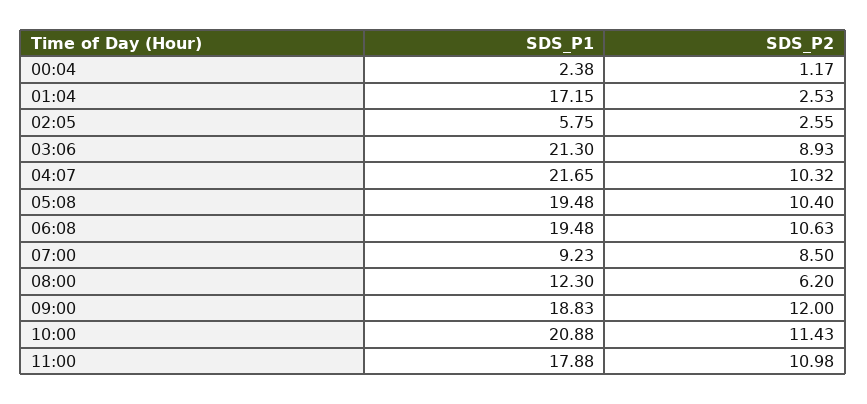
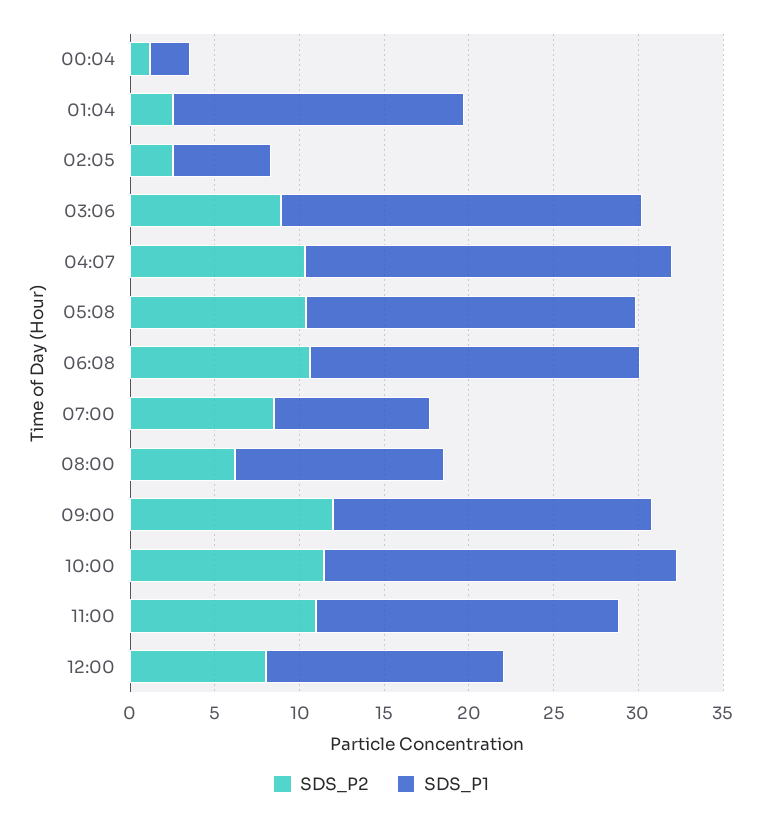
SDS_P2, 12:00: none -> 8
SDS_P1, 12:00: none -> 14

